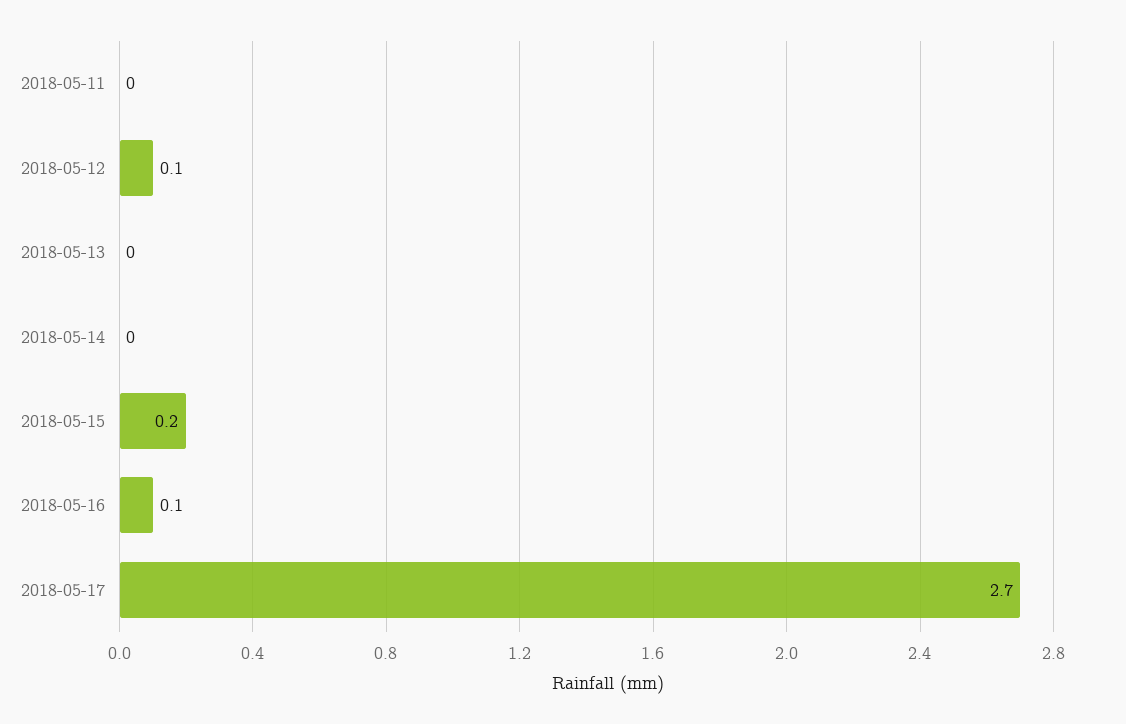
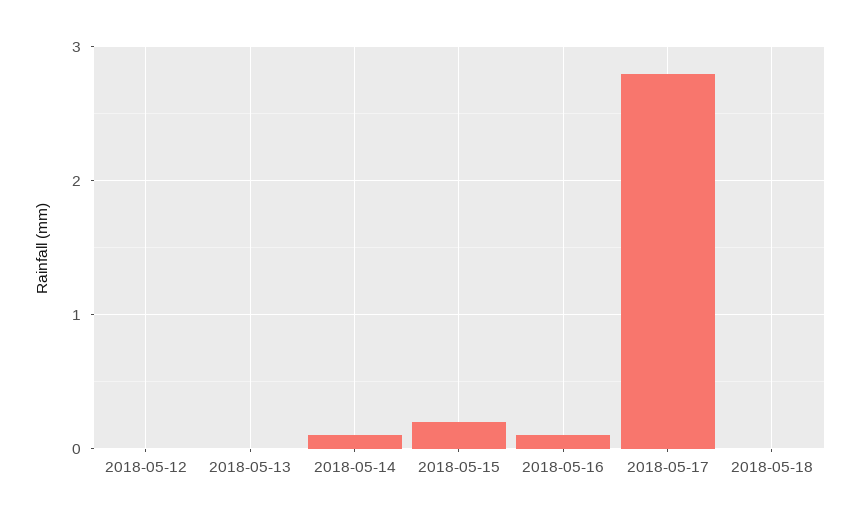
2018-05-11: 0 -> none
2018-05-12: 0.1 -> 0
2018-05-14: 0 -> 0.1
2018-05-17: 2.7 -> 2.8
2018-05-18: none -> 0

